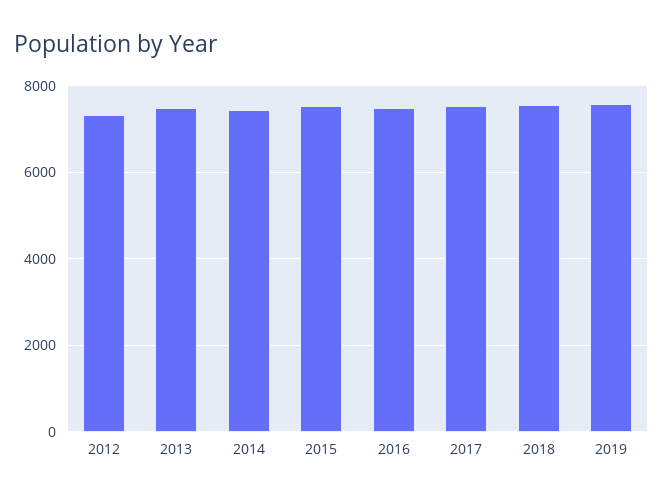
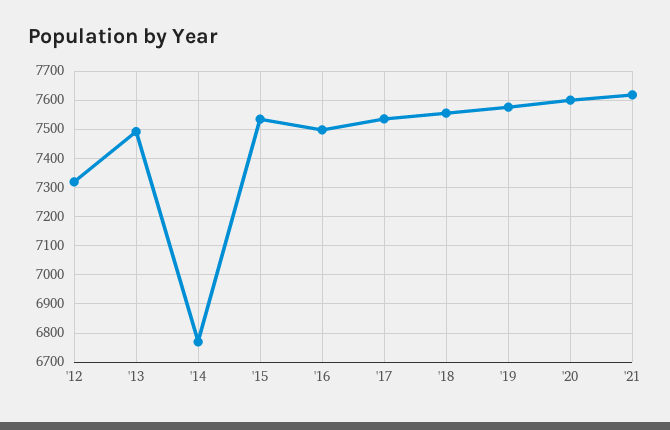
2014: 7400 -> 6775
'20: none -> 7600
'21: none -> 7625

